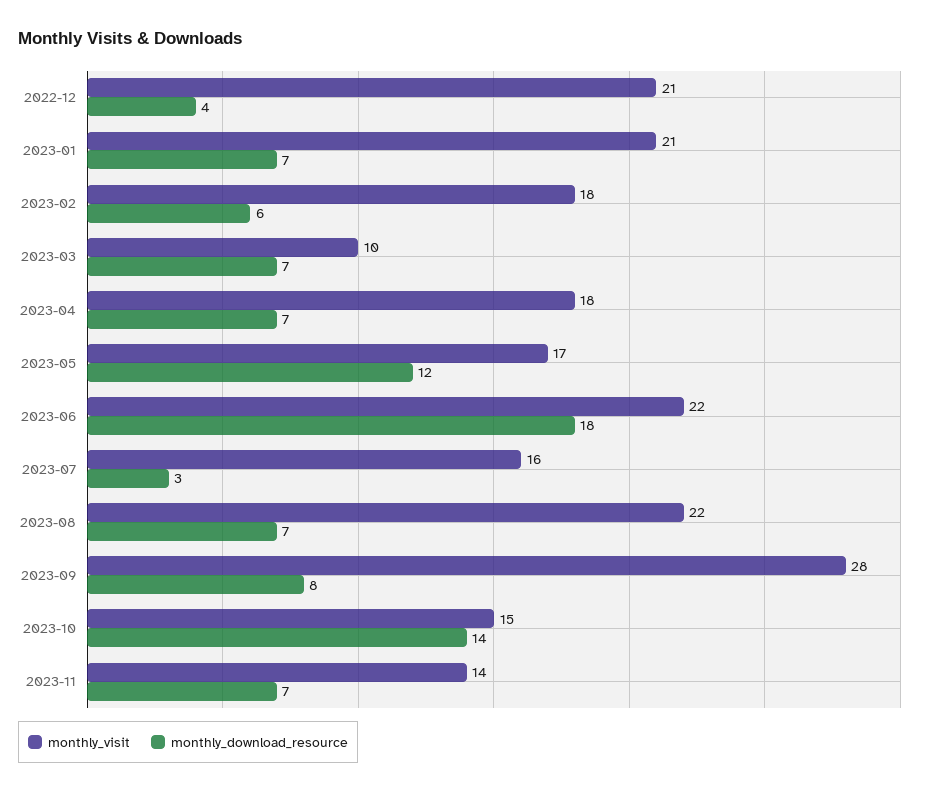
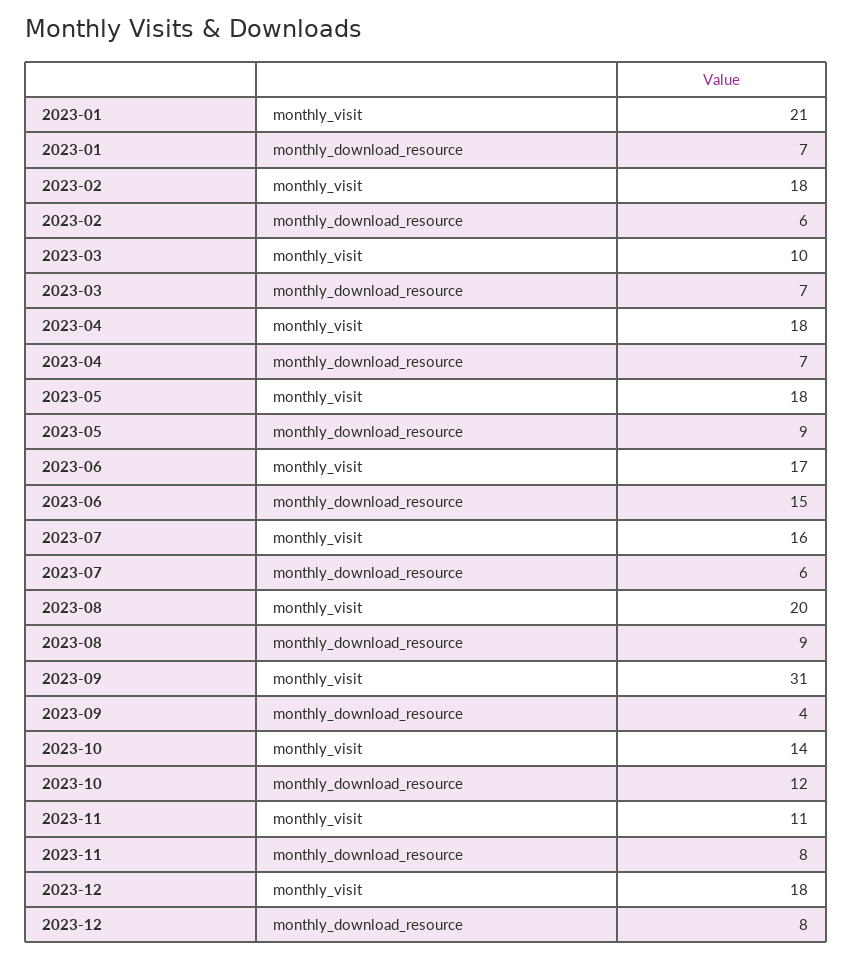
monthly_visit, 2022-12: 21 -> none
monthly_download_resource, 2022-12: 4 -> none
monthly_visit, 2023-05: 17 -> 18
monthly_download_resource, 2023-05: 12 -> 9
monthly_visit, 2023-06: 22 -> 17
monthly_download_resource, 2023-06: 18 -> 15
monthly_download_resource, 2023-07: 3 -> 6
monthly_visit, 2023-08: 22 -> 20
monthly_download_resource, 2023-08: 7 -> 9
monthly_visit, 2023-09: 28 -> 31
monthly_download_resource, 2023-09: 8 -> 4
monthly_visit, 2023-10: 15 -> 14
monthly_download_resource, 2023-10: 14 -> 12
monthly_visit, 2023-11: 14 -> 11
monthly_download_resource, 2023-11: 7 -> 8
monthly_visit, 2023-12: none -> 18
monthly_download_resource, 2023-12: none -> 8

